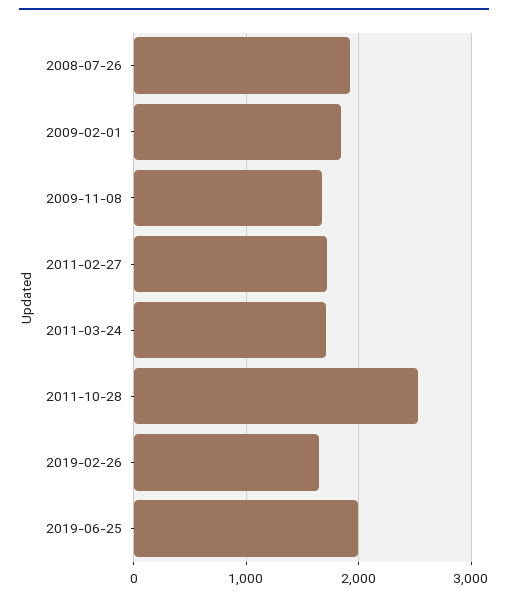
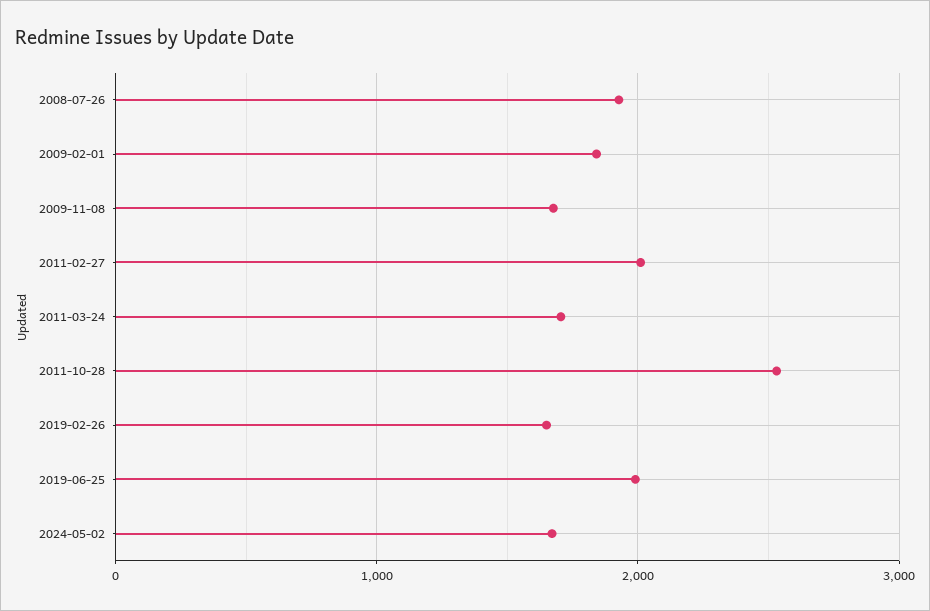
2011-02-27: 1700 -> 2000
2024-05-02: none -> 1700

